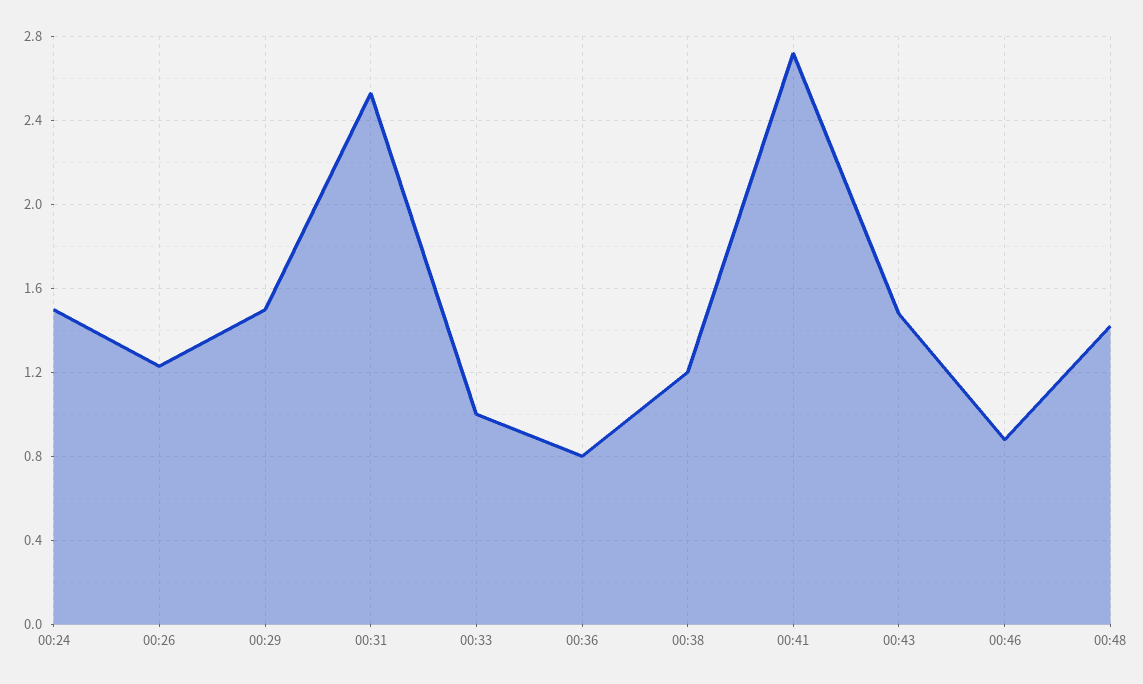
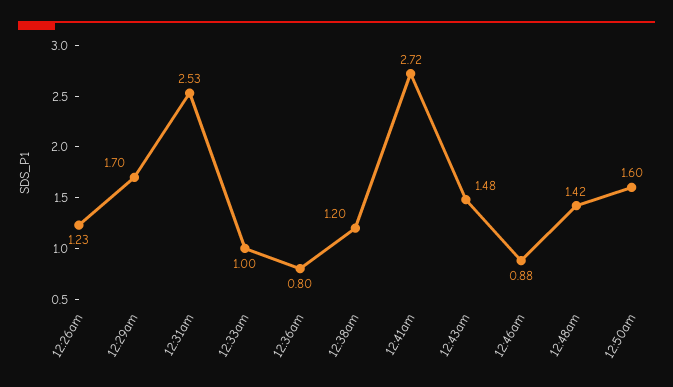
00:24: 1.5 -> none
00:29: 1.5 -> 1.7
12:50am: none -> 1.6

